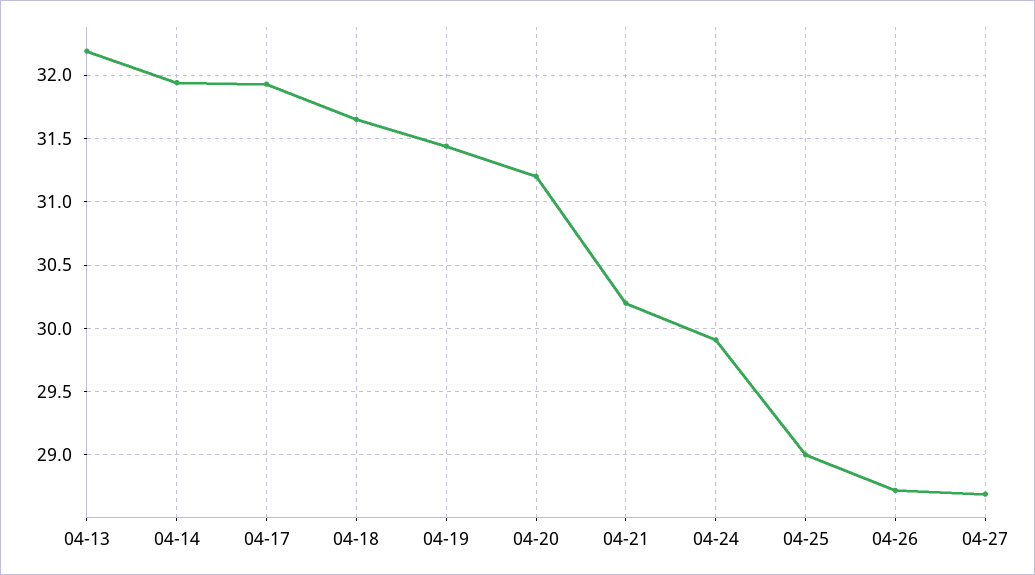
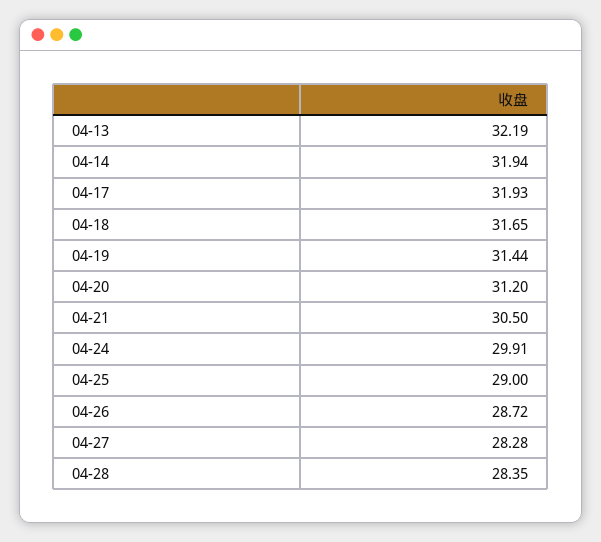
04-21: 30.2 -> 30.5
04-27: 28.7 -> 28.28
04-28: none -> 28.35

